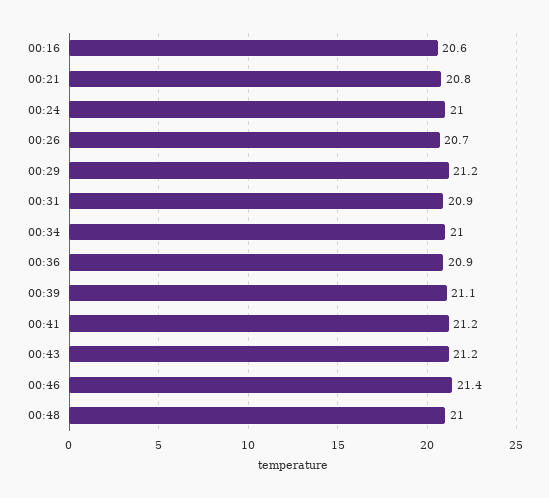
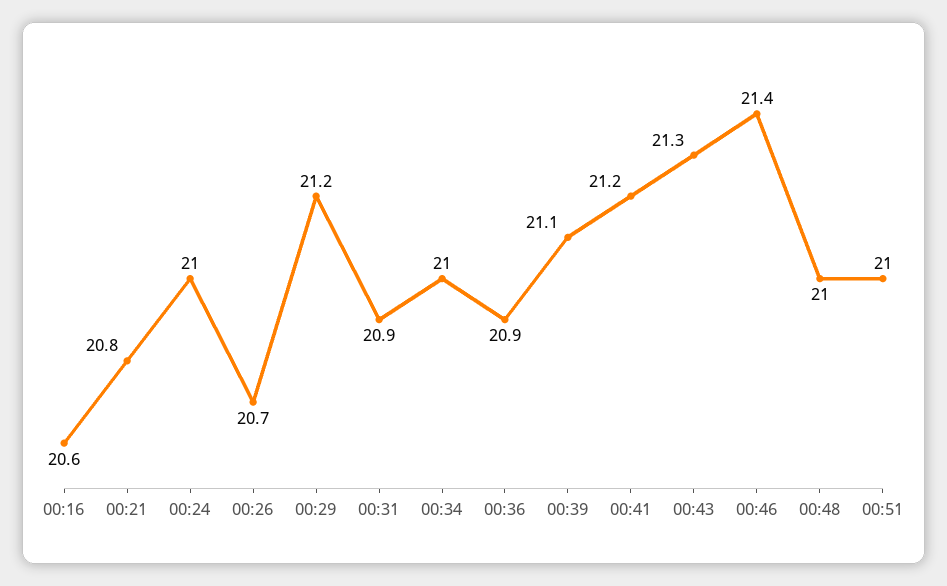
00:43: 21.2 -> 21.3
00:51: none -> 21

